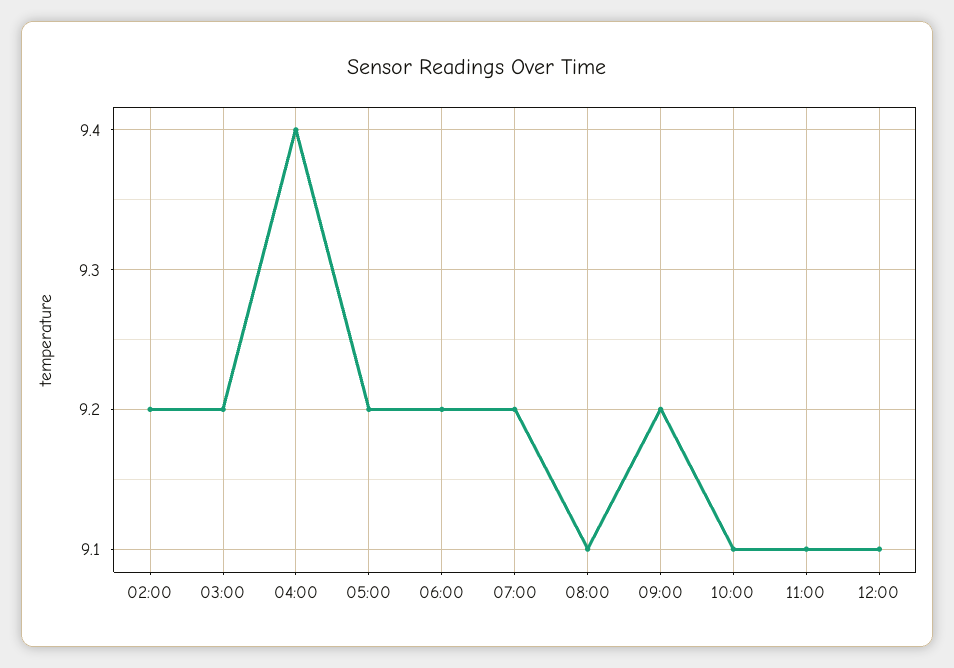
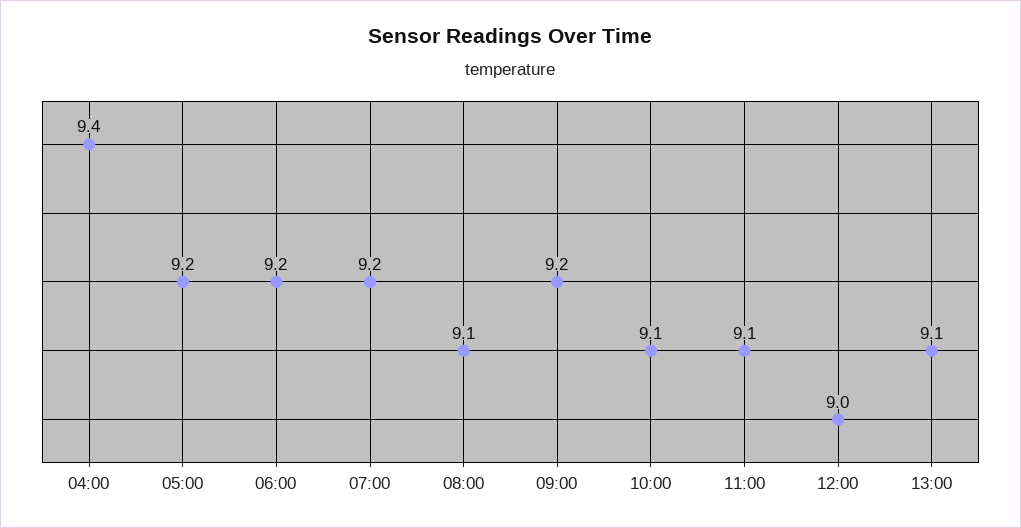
02:00: 9.2 -> none
03:00: 9.2 -> none
12:00: 9.1 -> 9
13:00: none -> 9.1

